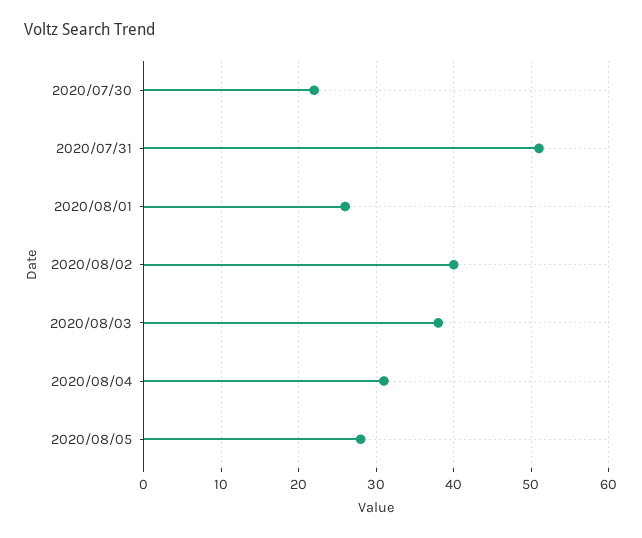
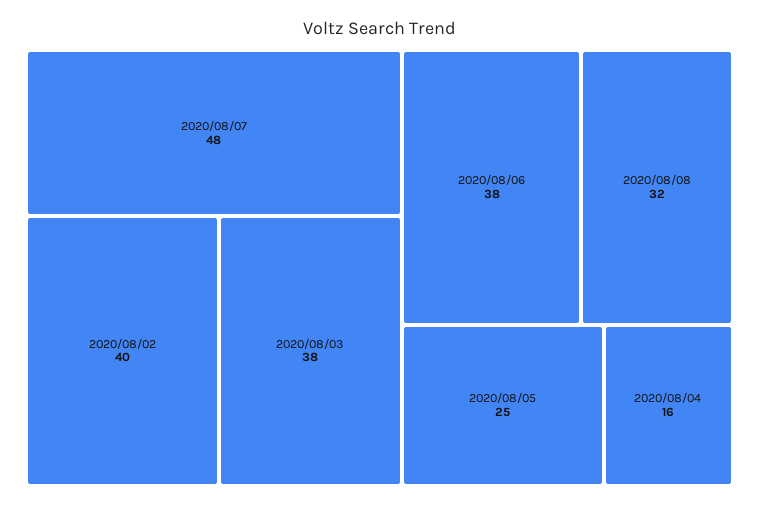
2020/07/30: 22 -> none
2020/07/31: 51 -> none
2020/08/01: 26 -> none
2020/08/04: 31 -> 16
2020/08/05: 28 -> 25
2020/08/07: none -> 48
2020/08/06: none -> 38
2020/08/08: none -> 32

